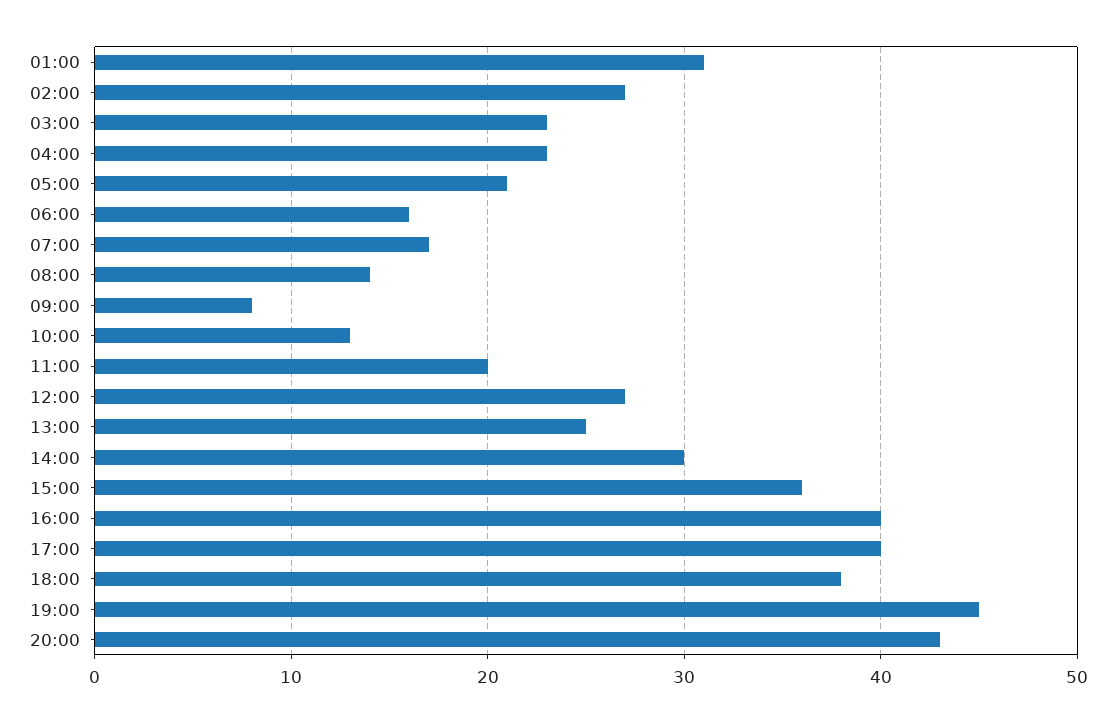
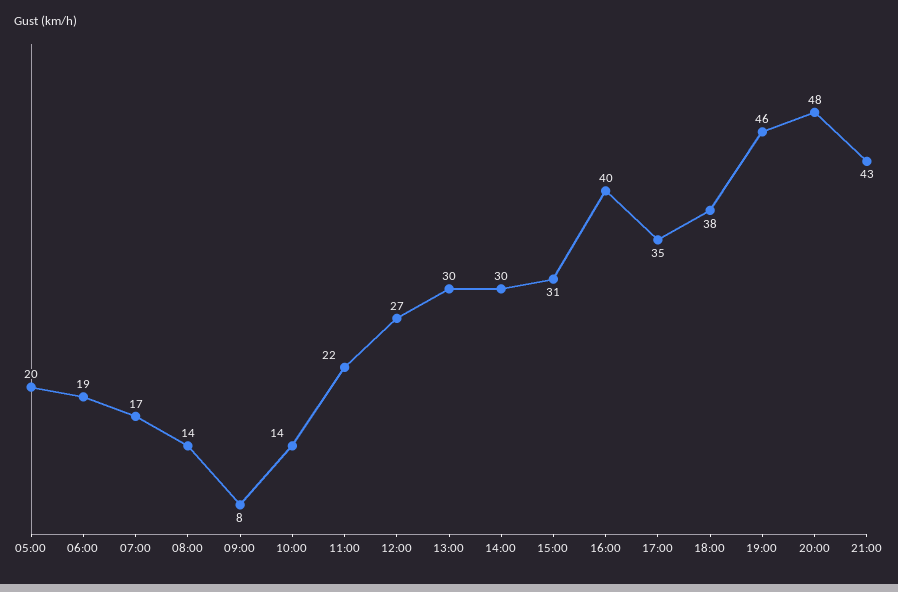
01:00: 31 -> none
02:00: 27 -> none
03:00: 23 -> none
04:00: 23 -> none
05:00: 21 -> 20
06:00: 16 -> 19
10:00: 13 -> 14
11:00: 20 -> 22
13:00: 25 -> 30
15:00: 36 -> 31
17:00: 40 -> 35
19:00: 45 -> 46
20:00: 43 -> 48
21:00: none -> 43

